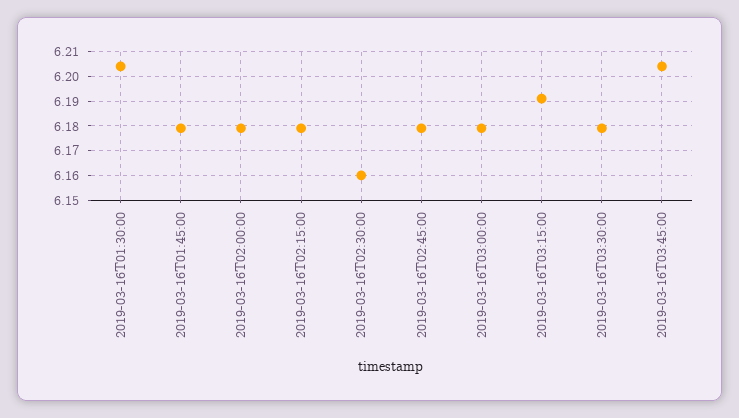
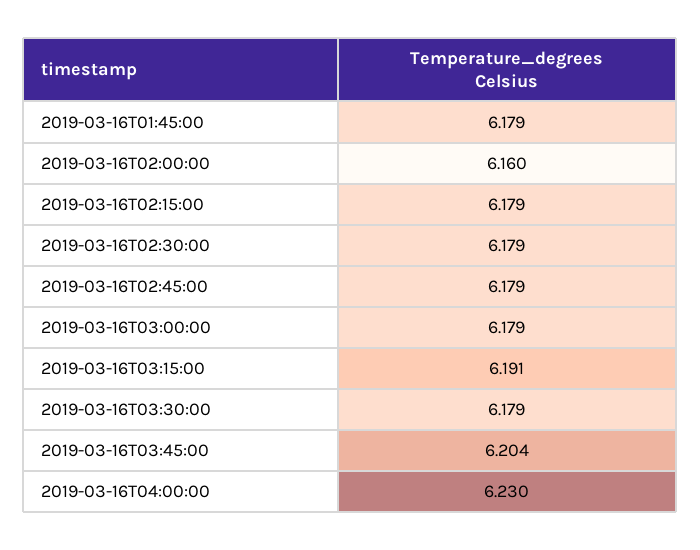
2019-03-16T01:30:00: 6.205 -> none
2019-03-16T02:00:00: 6.18 -> 6.16
2019-03-16T02:30:00: 6.16 -> 6.179
2019-03-16T04:00:00: none -> 6.23

